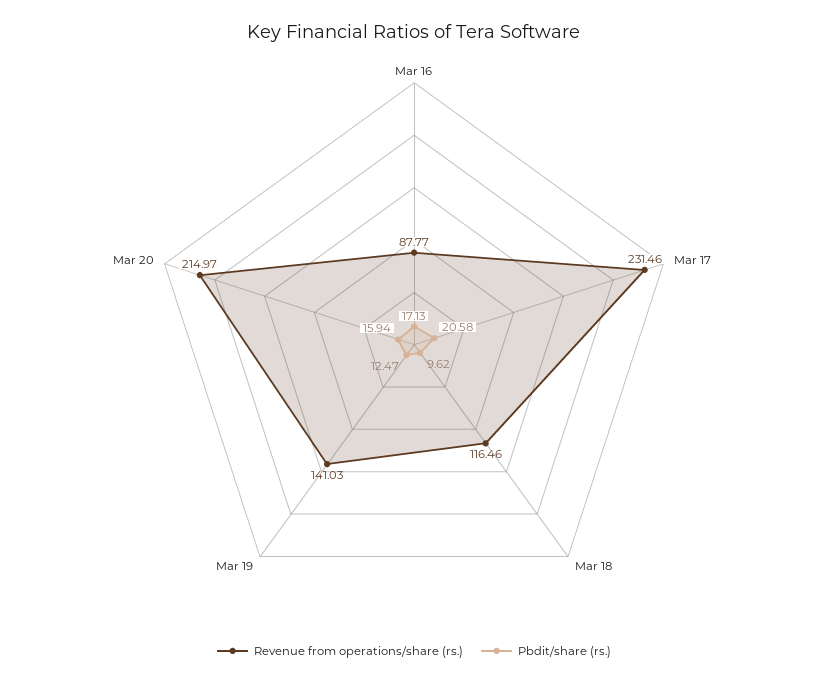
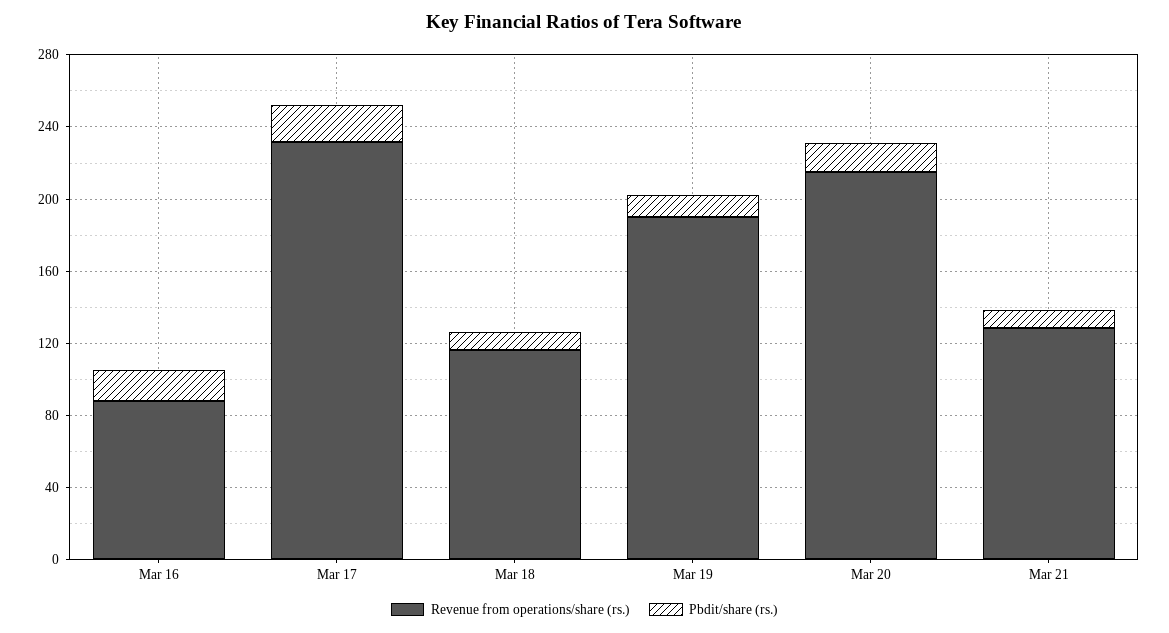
Revenue from operations/share (rs.), Mar 19: 141.03 -> 190
Revenue from operations/share (rs.), Mar 21: none -> 130
Pbdit/share (rs.), Mar 21: none -> 10

